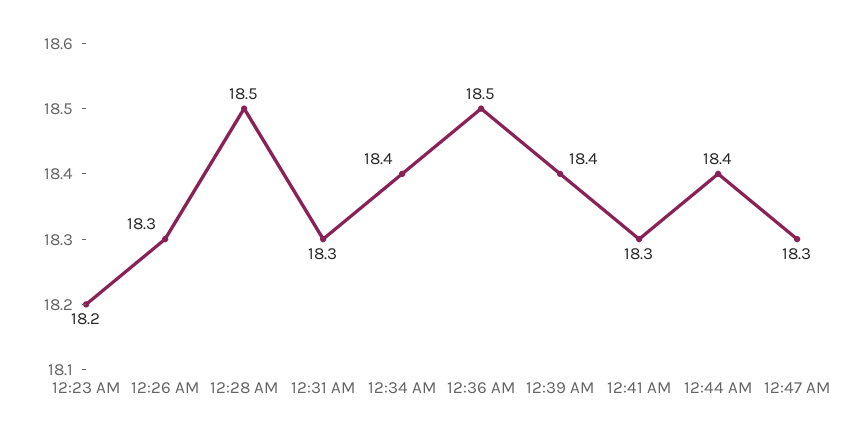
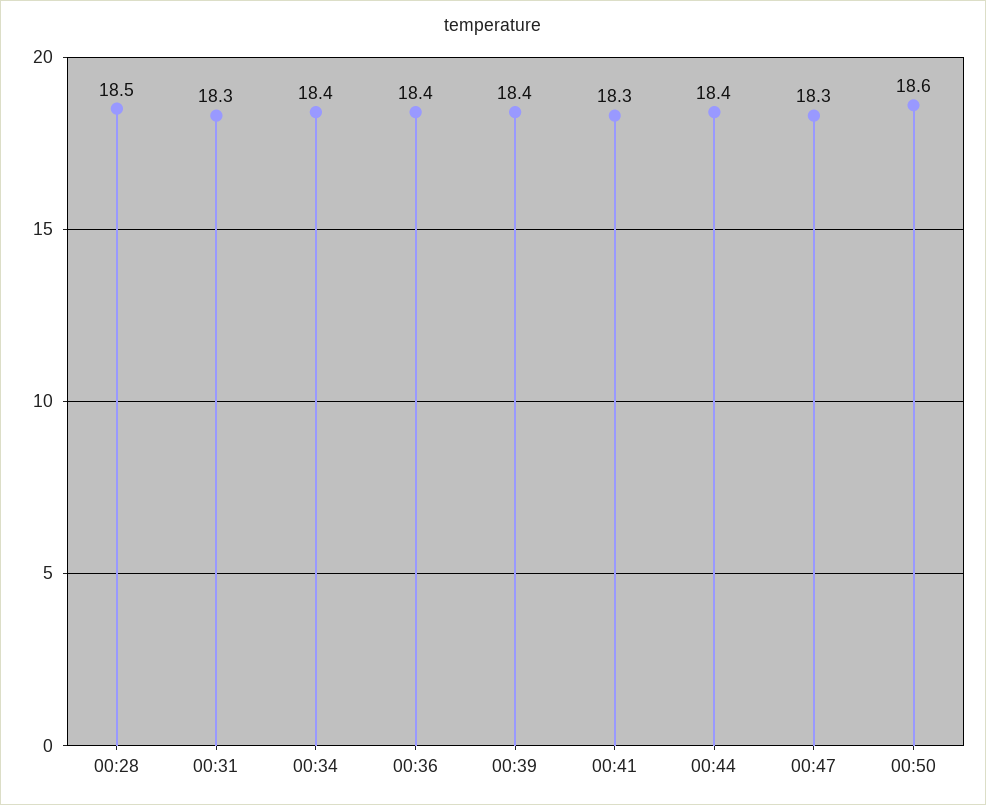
12:23 AM: 18.2 -> none
12:26 AM: 18.3 -> none
12:36 AM: 18.5 -> 18.4
00:50: none -> 18.6

